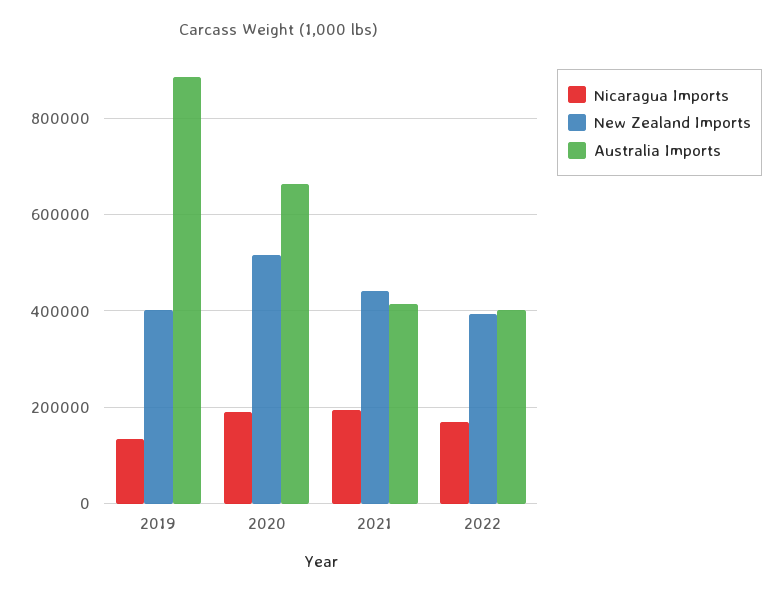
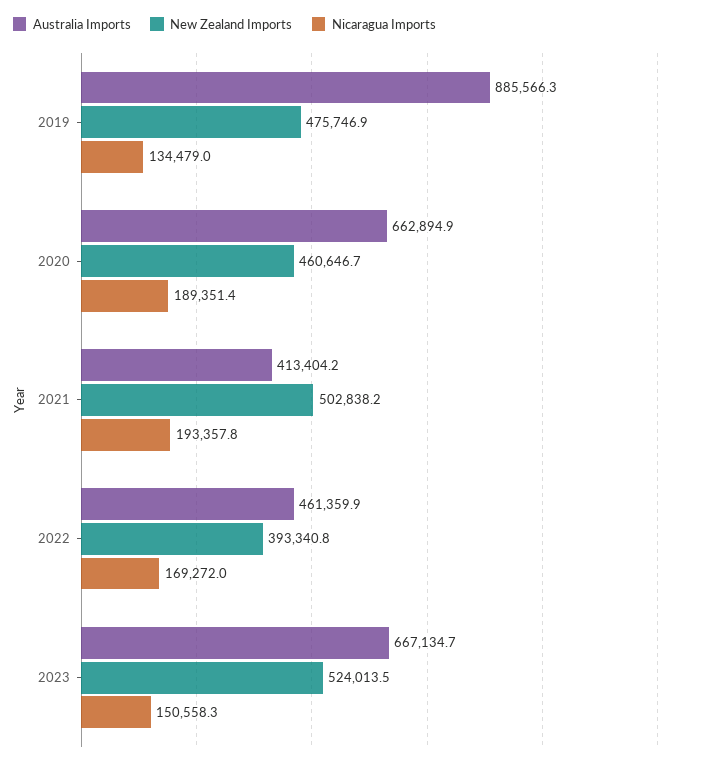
New Zealand Imports, 2019: 400000 -> 475746.9
New Zealand Imports, 2020: 520000 -> 460646.7
New Zealand Imports, 2021: 440000 -> 502838.2
Australia Imports, 2022: 400000 -> 461359.9
Australia Imports, 2023: none -> 667134.7
New Zealand Imports, 2023: none -> 524013.5
Nicaragua Imports, 2023: none -> 150558.3

